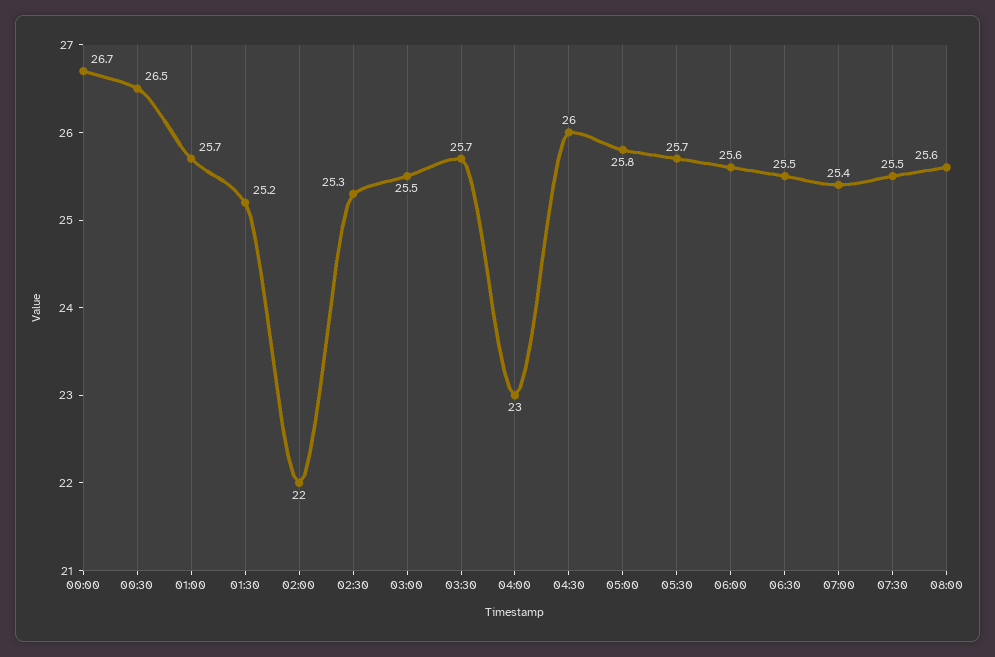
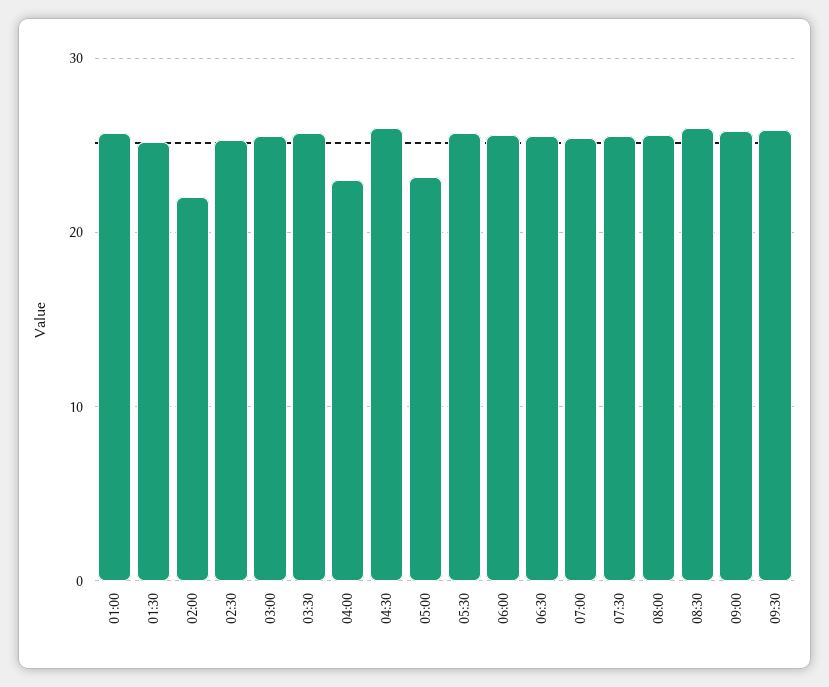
00:00: 26.7 -> none
00:30: 26.5 -> none
05:00: 25.8 -> 23
08:30: none -> 26
09:00: none -> 26
09:30: none -> 26

